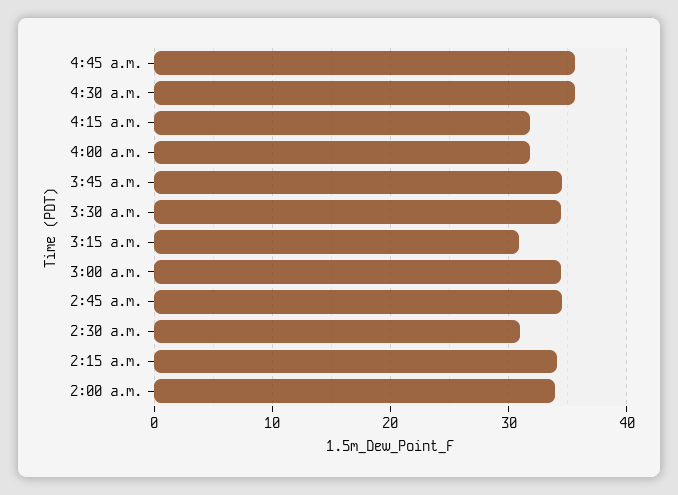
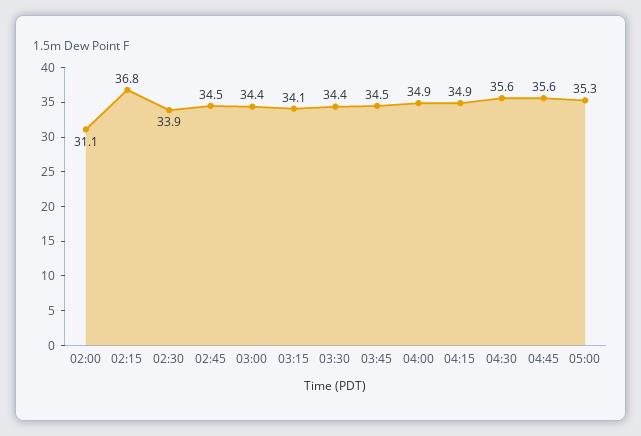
4:15 a.m.: 32 -> 34.9
4:00 a.m.: 32 -> 34.9
3:15 a.m.: 31 -> 34.1
2:30 a.m.: 31 -> 33.9
2:15 a.m.: 34 -> 36.8
2:00 a.m.: 34 -> 31.1
05:00: none -> 35.3

